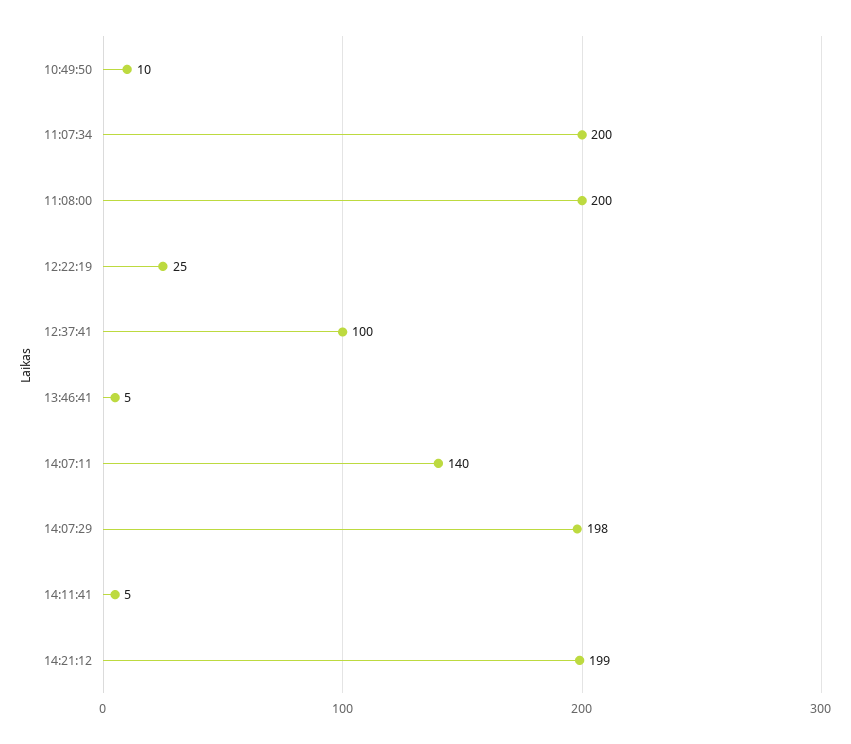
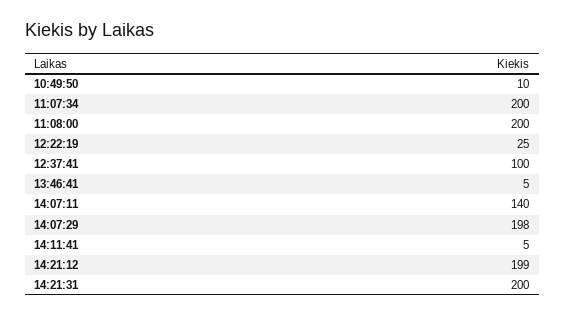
14:21:31: none -> 200

